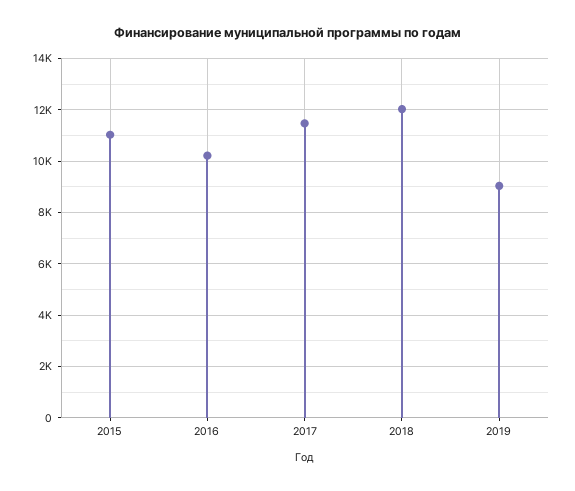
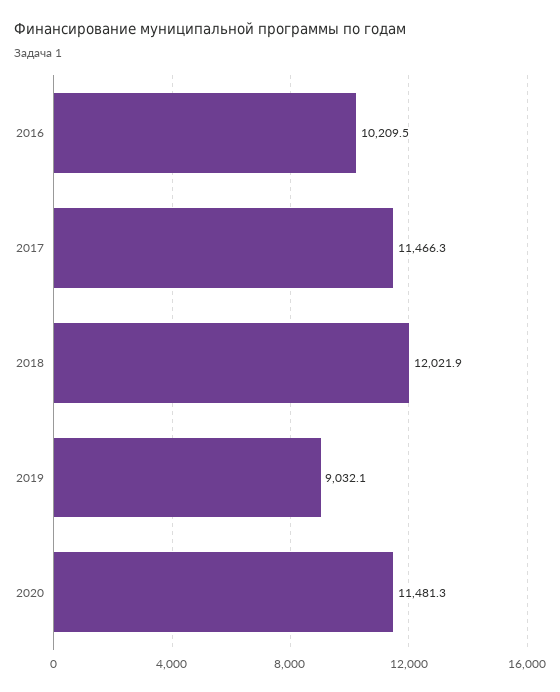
2015: 11000 -> none
2020: none -> 11481.3

